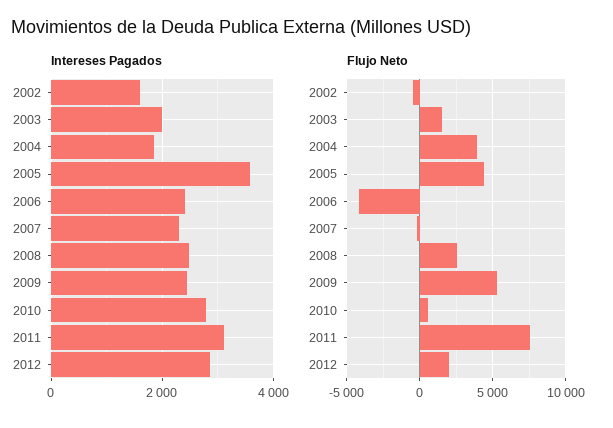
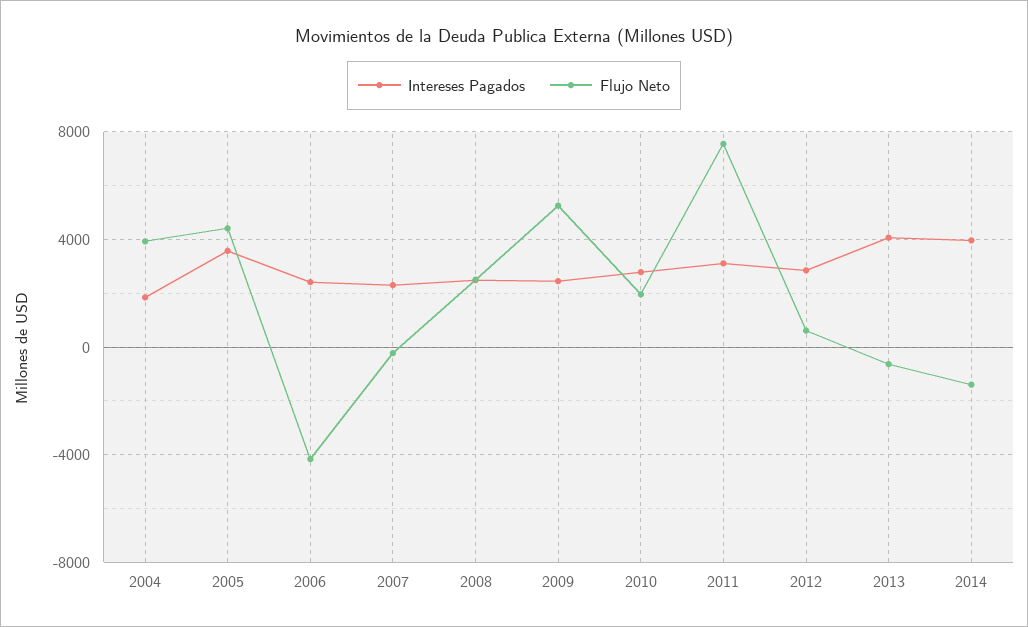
Intereses Pagados, 2002: 1600 -> none
Intereses Pagados, 2003: 2000 -> none
Flujo Neto, 2002: -500 -> none
Flujo Neto, 2003: 1500 -> none
Flujo Neto, 2010: 500 -> 2000
Flujo Neto, 2012: 2000 -> 500
Intereses Pagados, 2013: none -> 4000
Flujo Neto, 2013: none -> -500
Intereses Pagados, 2014: none -> 4000
Flujo Neto, 2014: none -> -1500

